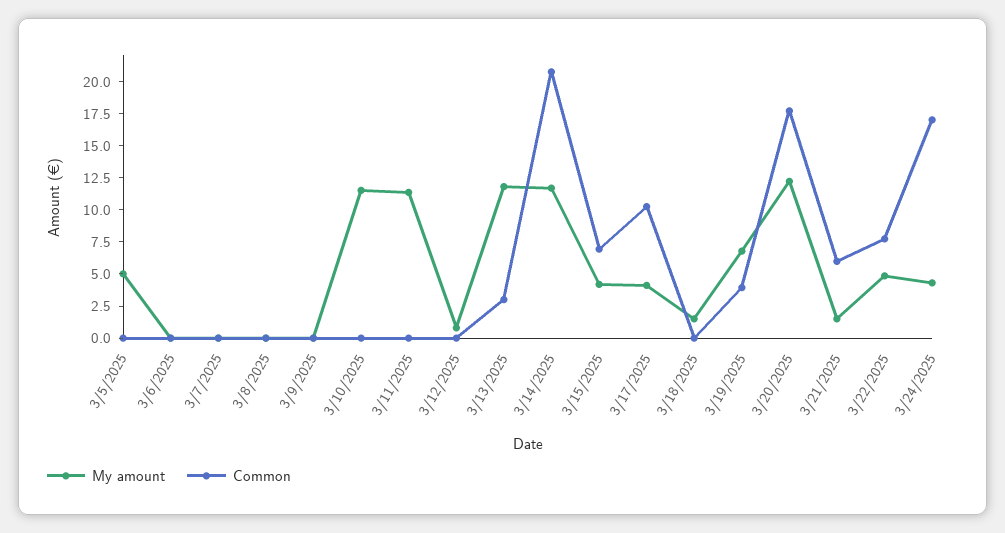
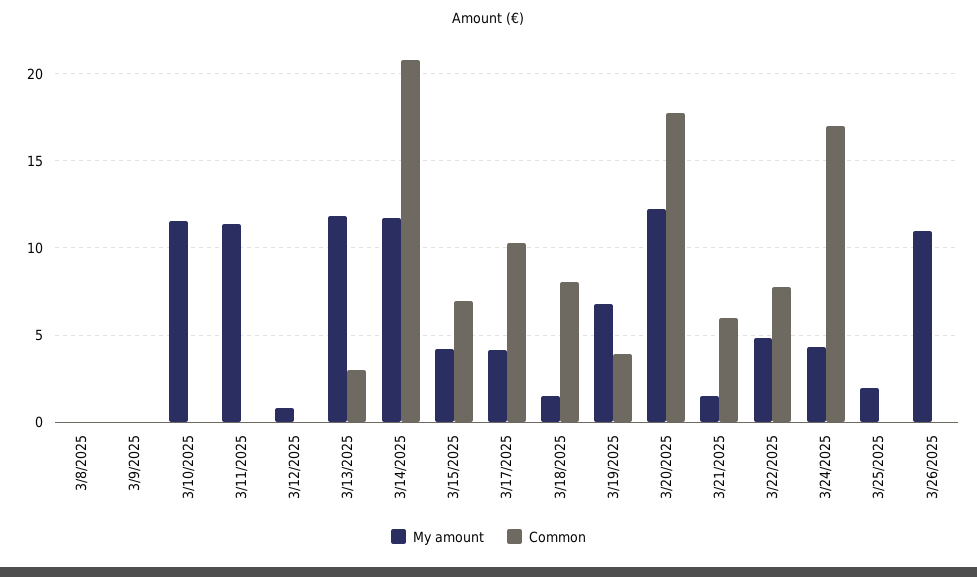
My amount, 3/5/2025: 5 -> none
Common, 3/5/2025: 0 -> none
My amount, 3/6/2025: 0 -> none
Common, 3/6/2025: 0 -> none
My amount, 3/7/2025: 0 -> none
Common, 3/7/2025: 0 -> none
Common, 3/18/2025: 0 -> 8
My amount, 3/25/2025: none -> 2
Common, 3/25/2025: none -> 0
My amount, 3/26/2025: none -> 11
Common, 3/26/2025: none -> 0

